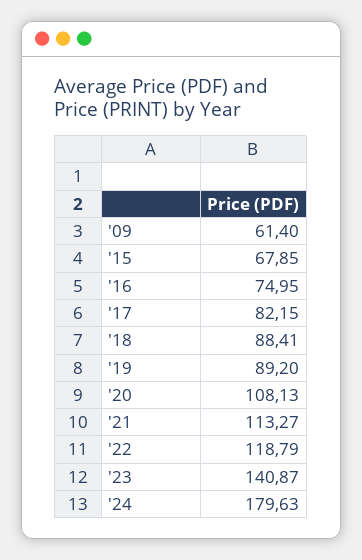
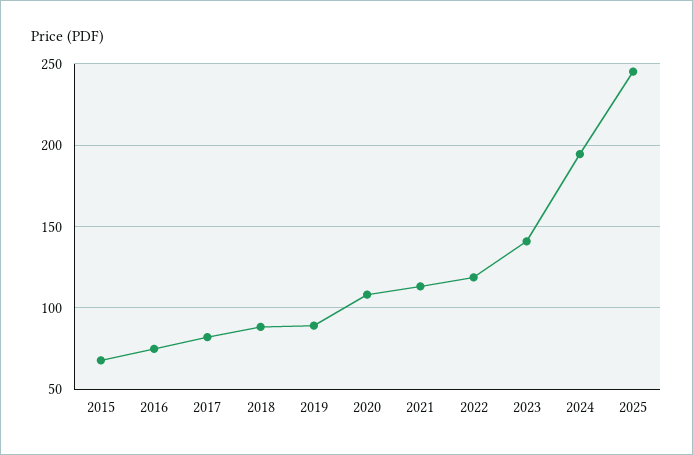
'09: 61.4 -> none
'24: 179.63 -> 195
2025: none -> 245

